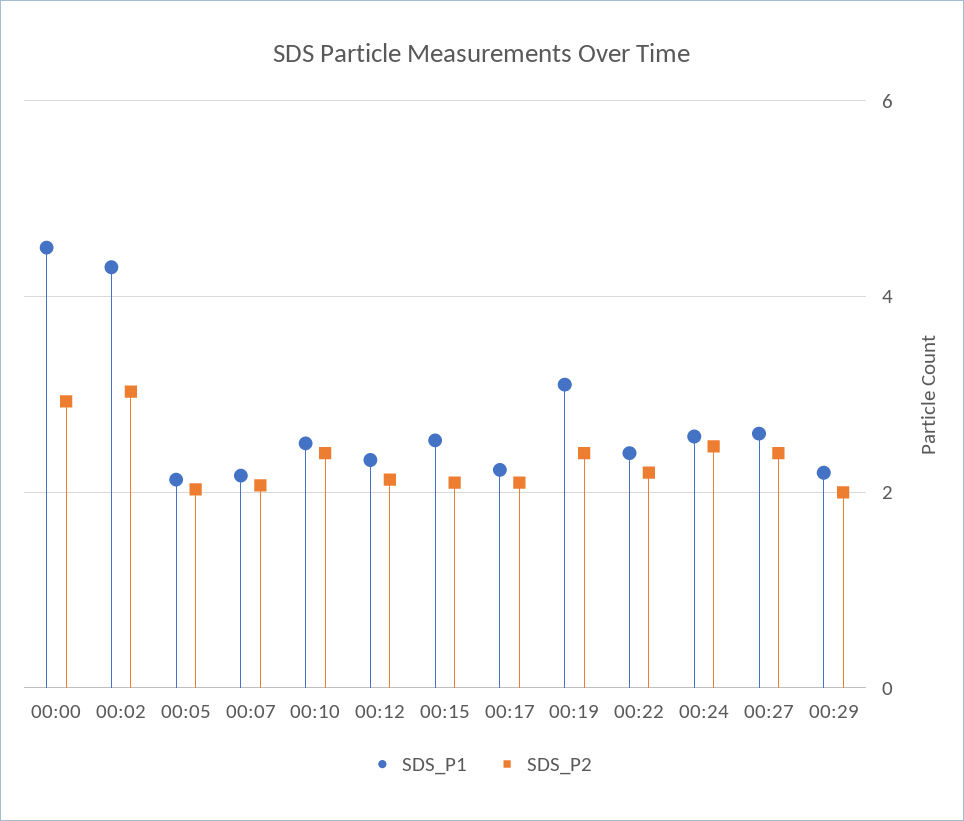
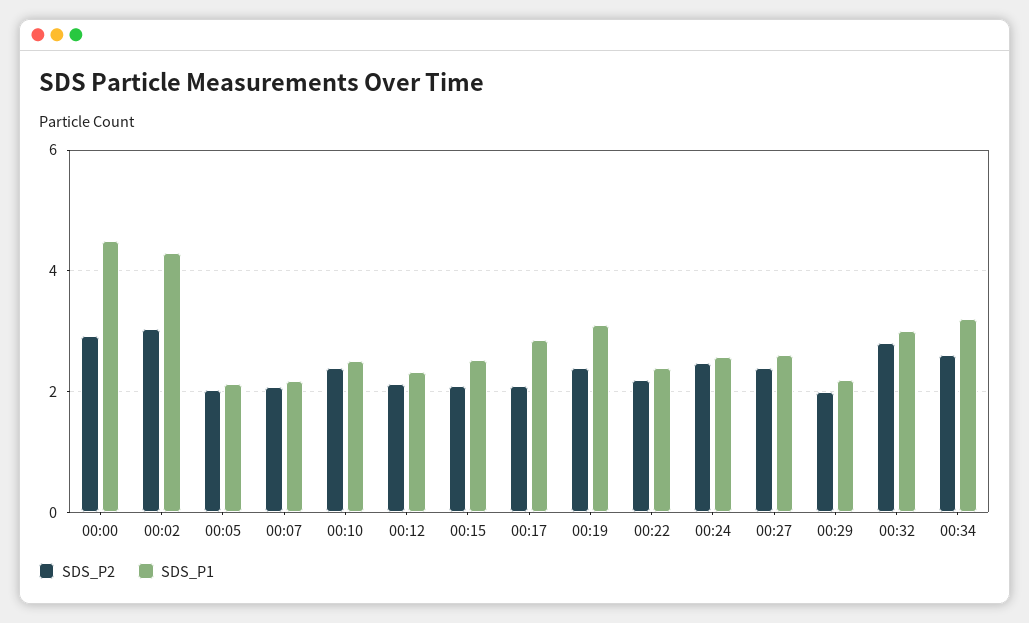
SDS_P1, 00:17: 2.2 -> 2.8
SDS_P2, 00:32: none -> 2.8
SDS_P1, 00:32: none -> 3
SDS_P2, 00:34: none -> 2.6
SDS_P1, 00:34: none -> 3.2

